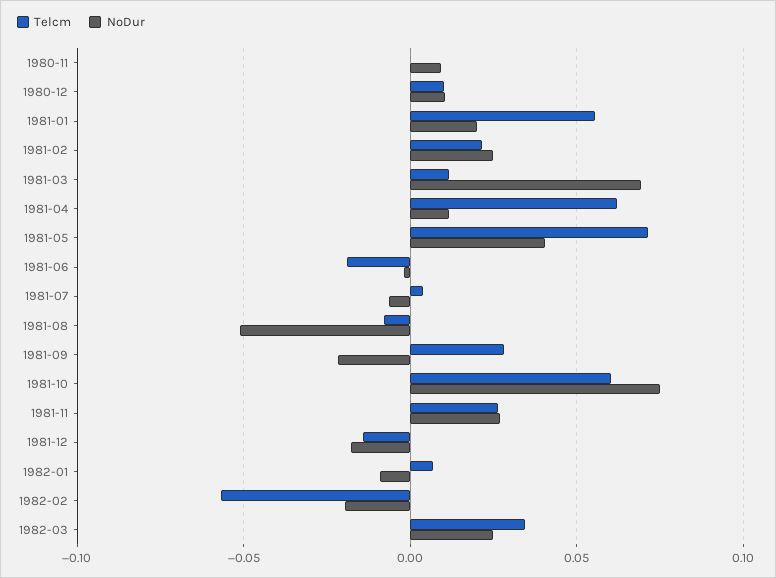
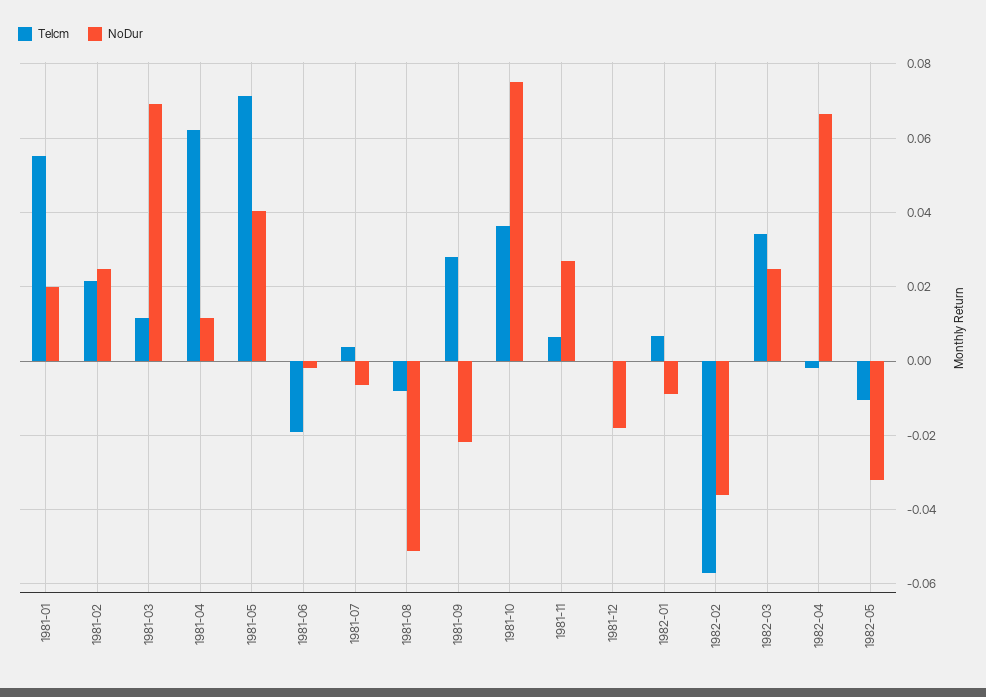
Telcm, 1980-11: 0 -> none
NoDur, 1980-11: 0.01 -> none
Telcm, 1980-12: 0.01 -> none
NoDur, 1980-12: 0.01 -> none
Telcm, 1981-10: 0.06 -> 0.036
Telcm, 1981-11: 0.025 -> 0.006
Telcm, 1981-12: -0.015 -> 0
NoDur, 1982-02: -0.02 -> -0.036
Telcm, 1982-04: none -> -0.002
NoDur, 1982-04: none -> 0.066
Telcm, 1982-05: none -> -0.01
NoDur, 1982-05: none -> -0.032

